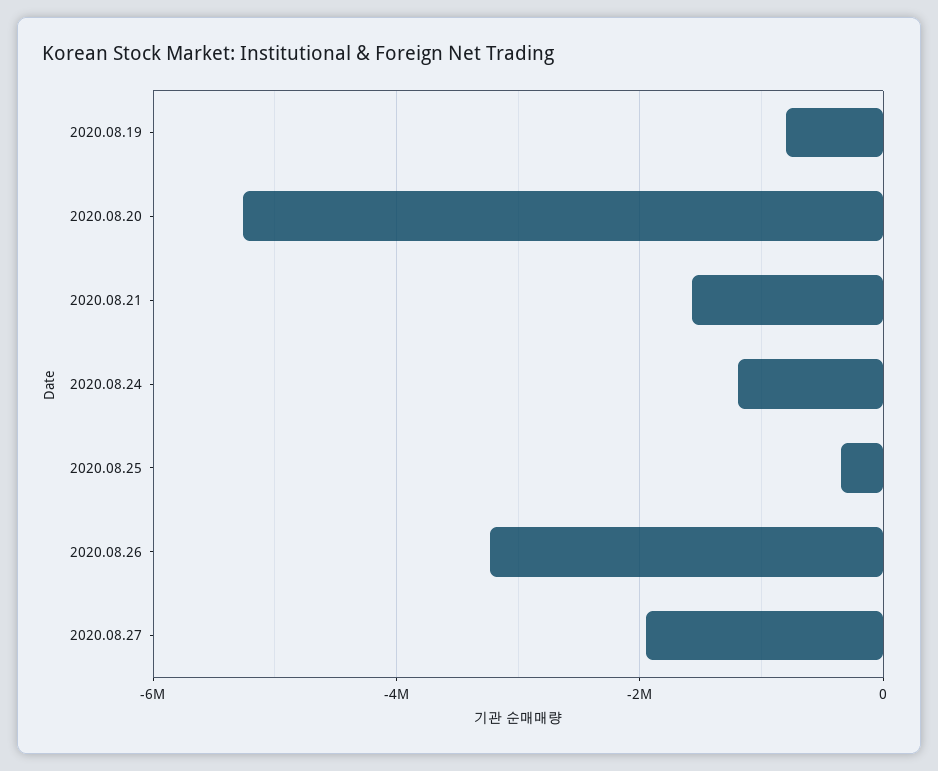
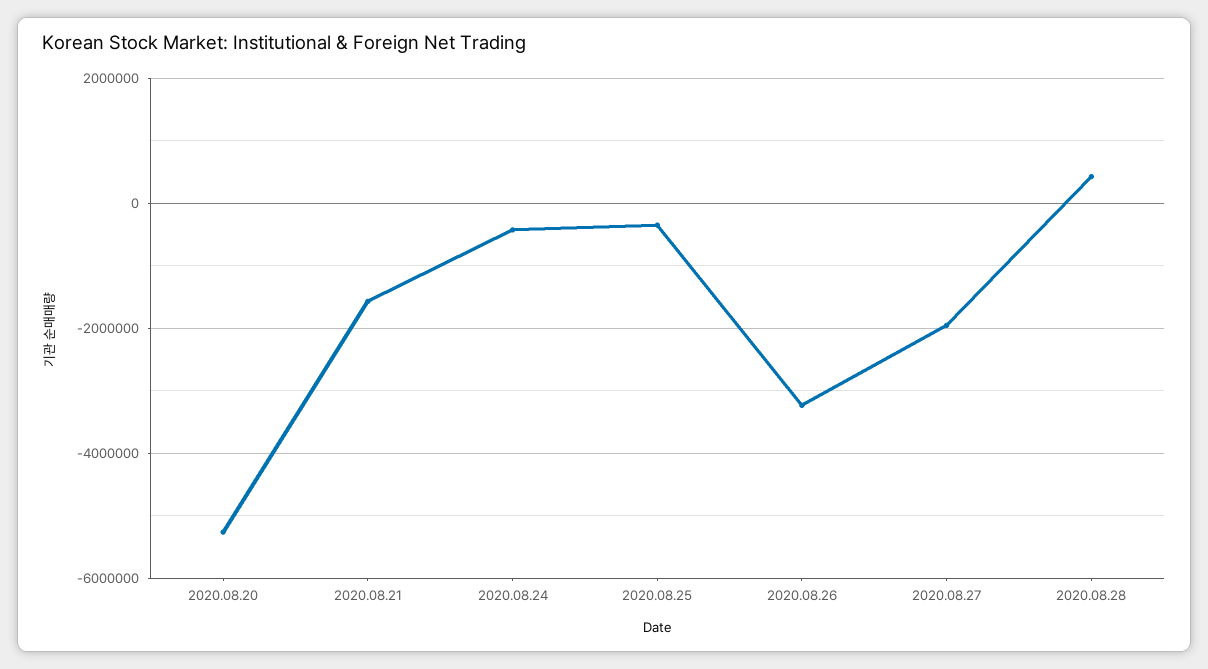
2020.08.19: -800000 -> none
2020.08.24: -1200000 -> -400000
2020.08.28: none -> 400000

